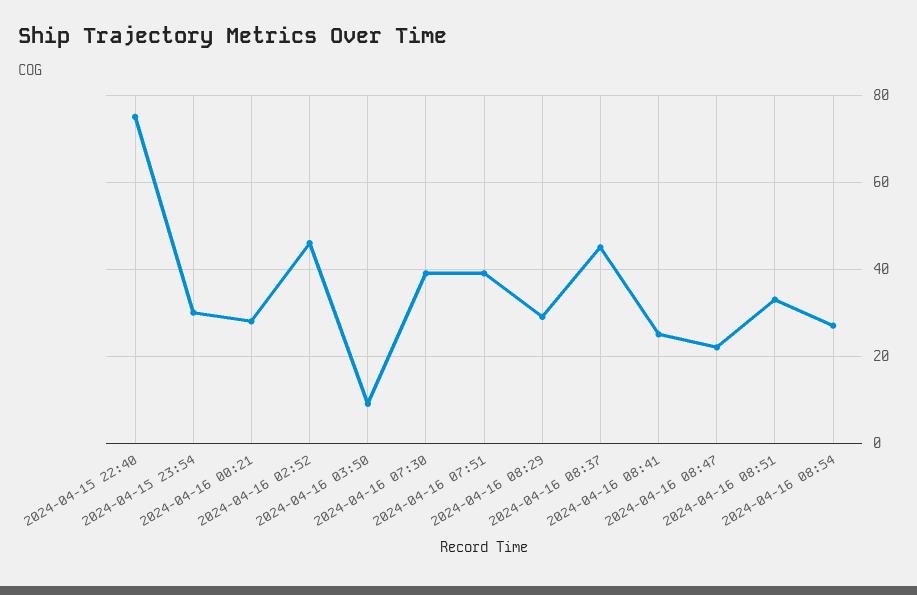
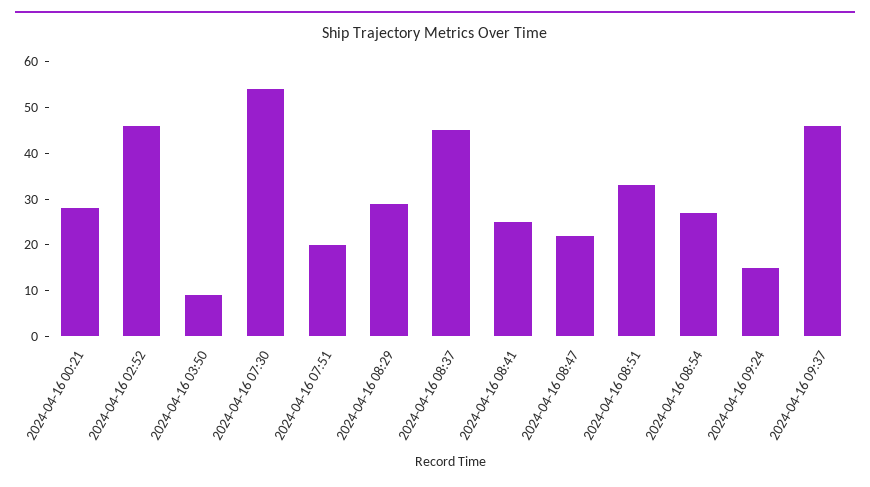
2024-04-15 22:40: 75 -> none
2024-04-15 23:54: 30 -> none
2024-04-16 07:30: 40 -> 55
2024-04-16 07:51: 40 -> 20
2024-04-16 09:24: none -> 15
2024-04-16 09:37: none -> 45

